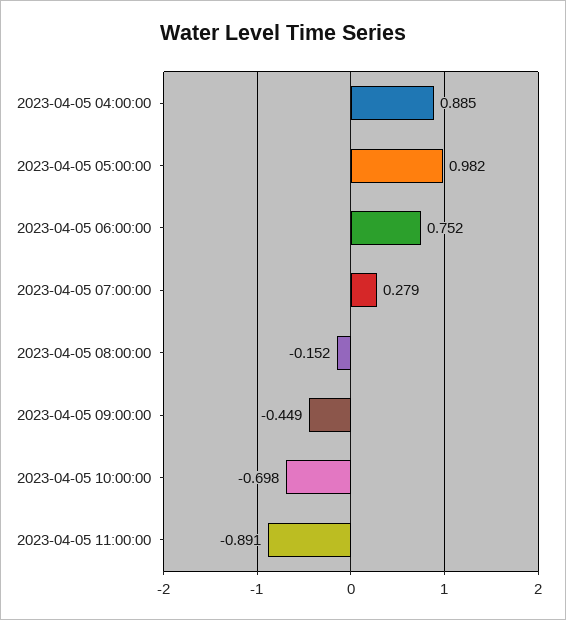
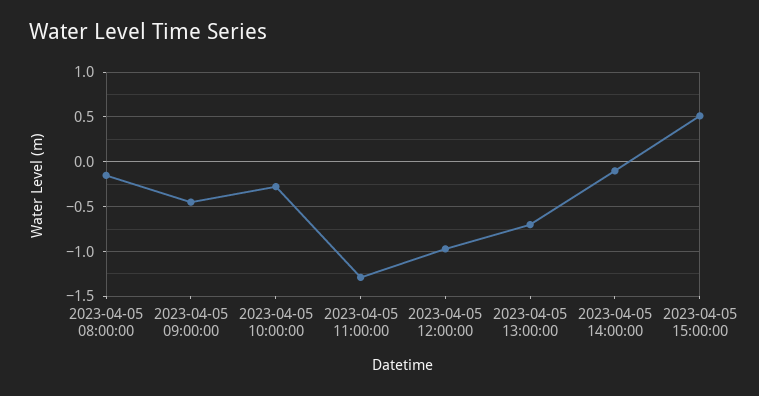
2023-04-05 04:00:00: 0.885 -> none
2023-04-05 05:00:00: 0.982 -> none
2023-04-05 06:00:00: 0.752 -> none
2023-04-05 07:00:00: 0.279 -> none
2023-04-05 10:00:00: -0.698 -> -0.3
2023-04-05 11:00:00: -0.891 -> -1.3
2023-04-05 12:00:00: none -> -1
2023-04-05 13:00:00: none -> -0.7
2023-04-05 14:00:00: none -> -0.1
2023-04-05 15:00:00: none -> 0.5

